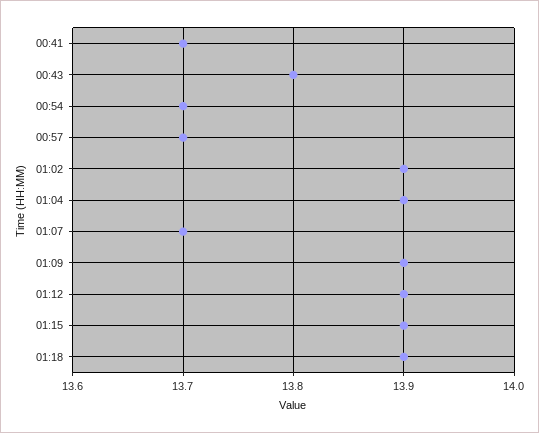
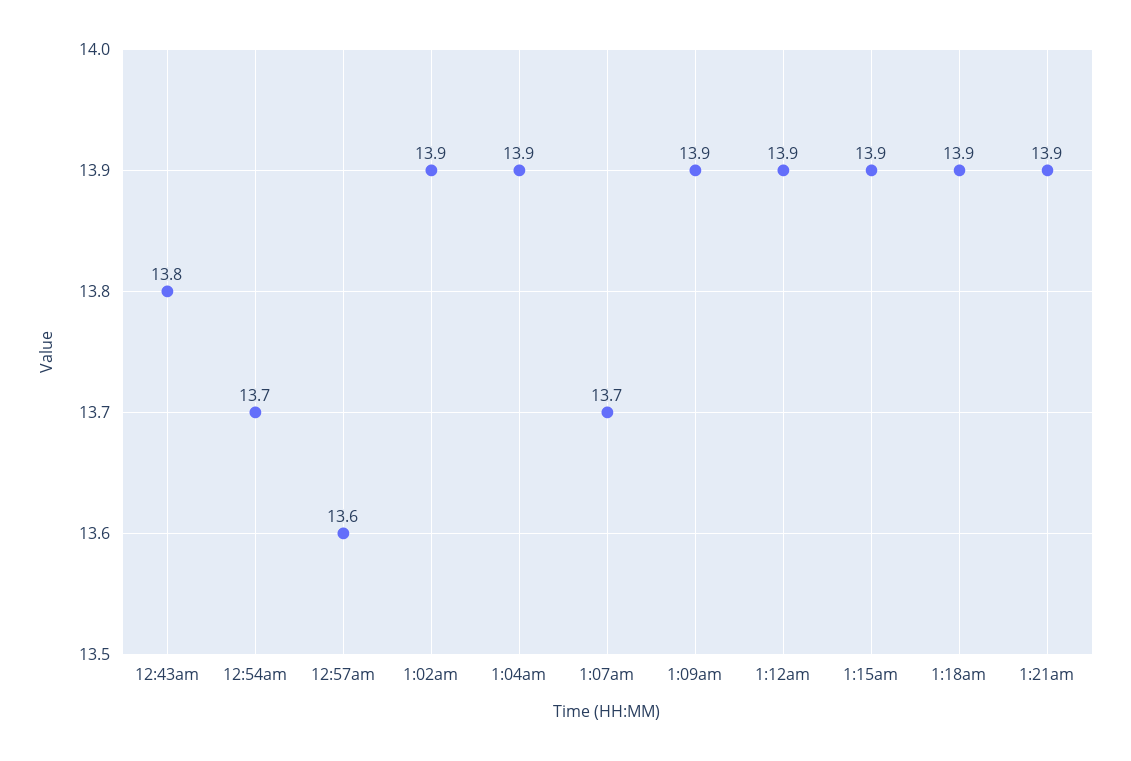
00:41: 13.7 -> none
00:57: 13.7 -> 13.6
1:21am: none -> 13.9

